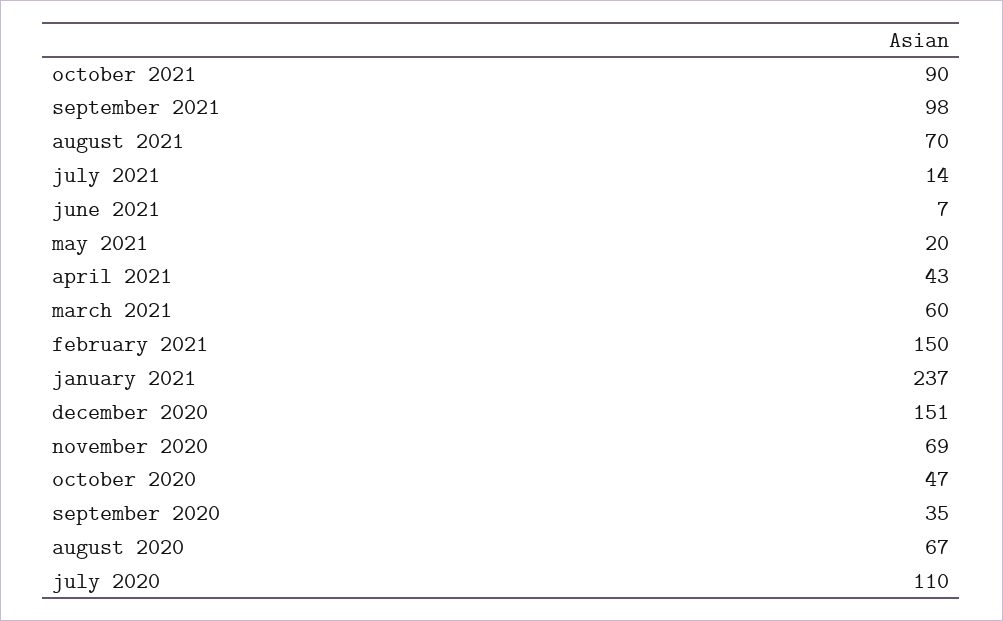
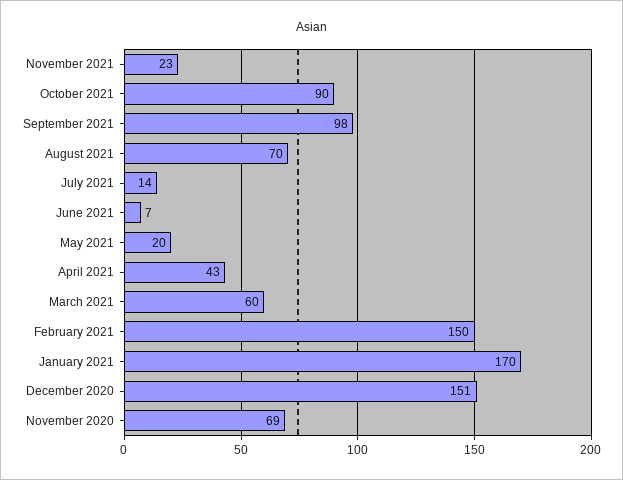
january 2021: 237 -> 170
october 2020: 47 -> none
september 2020: 35 -> none
august 2020: 67 -> none
july 2020: 110 -> none
November 2021: none -> 23

